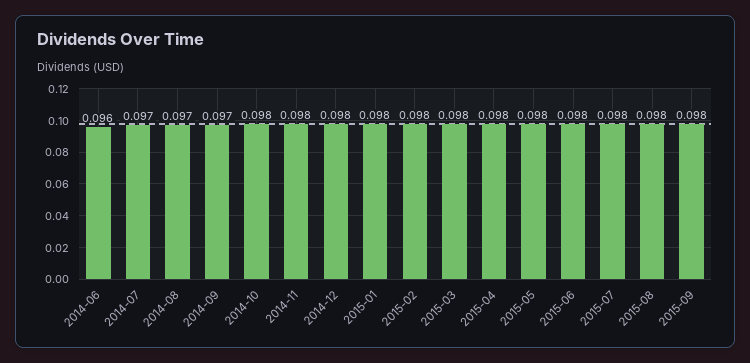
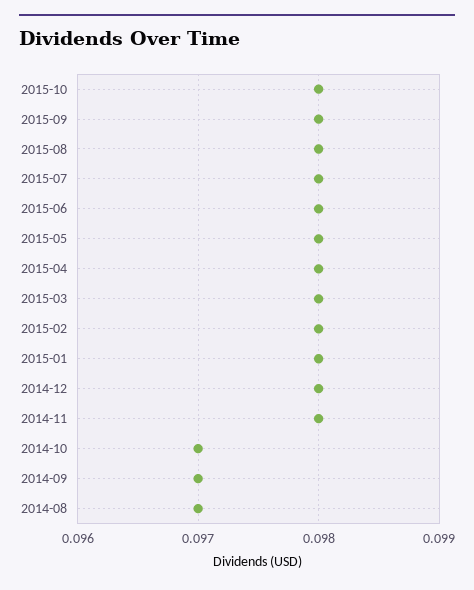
2014-06: 0.096 -> none
2014-07: 0.097 -> none
2014-10: 0.098 -> 0.097
2015-10: none -> 0.098

